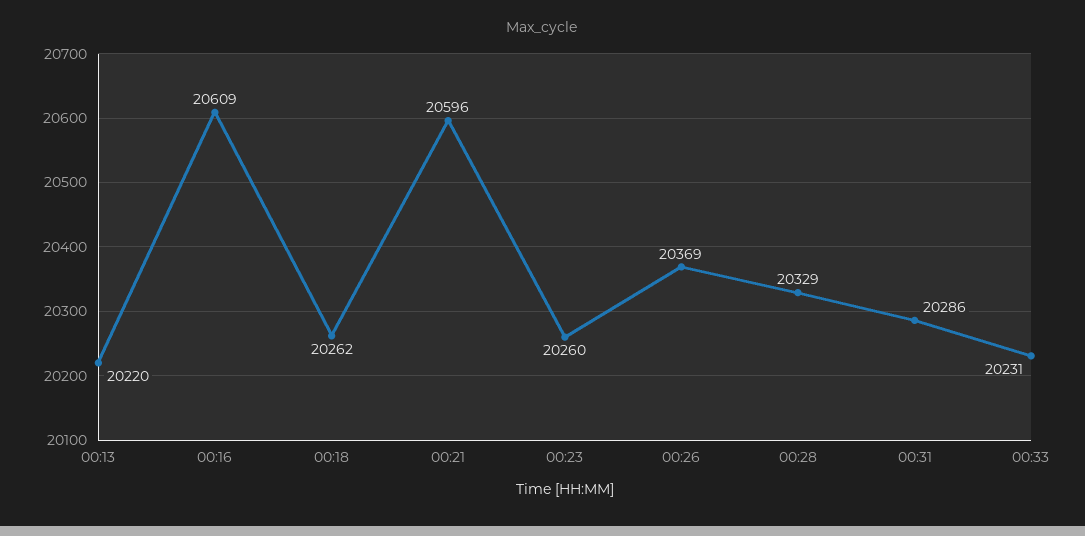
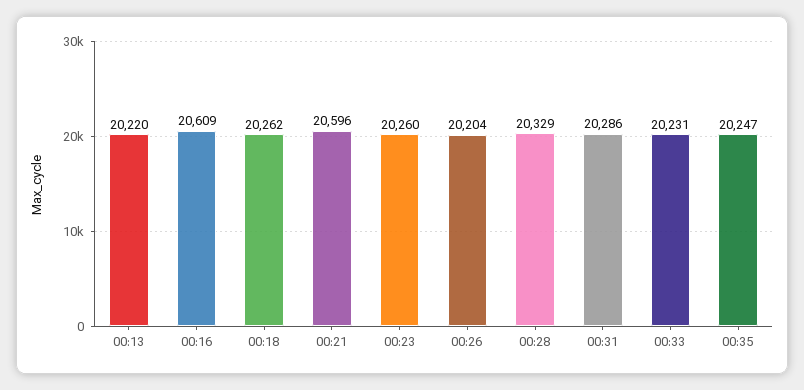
00:26: 20369 -> 20204
00:35: none -> 20247

